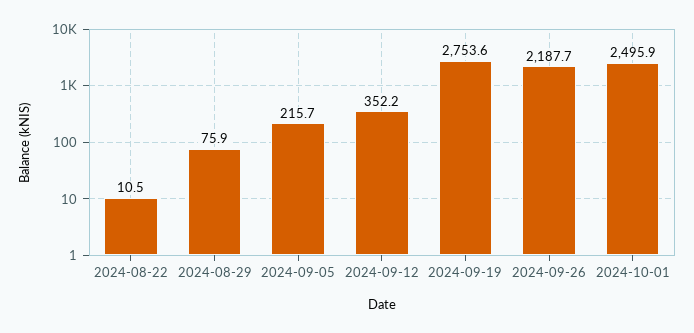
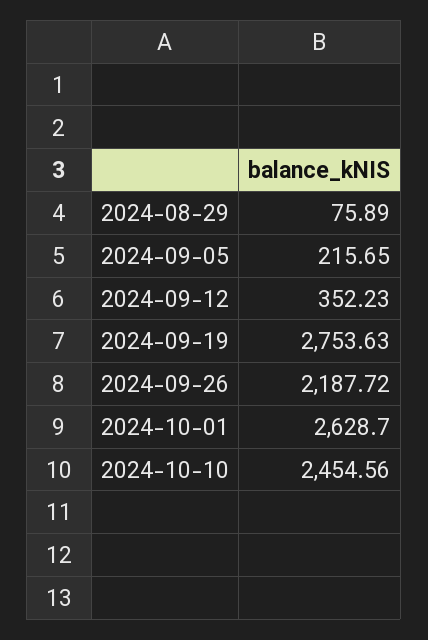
2024-08-22: 10.5 -> none
2024-10-01: 2495.9 -> 2628.7
2024-10-10: none -> 2454.56

